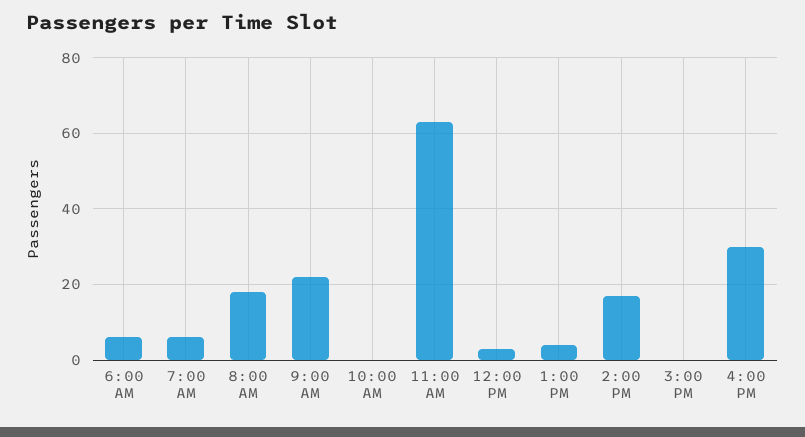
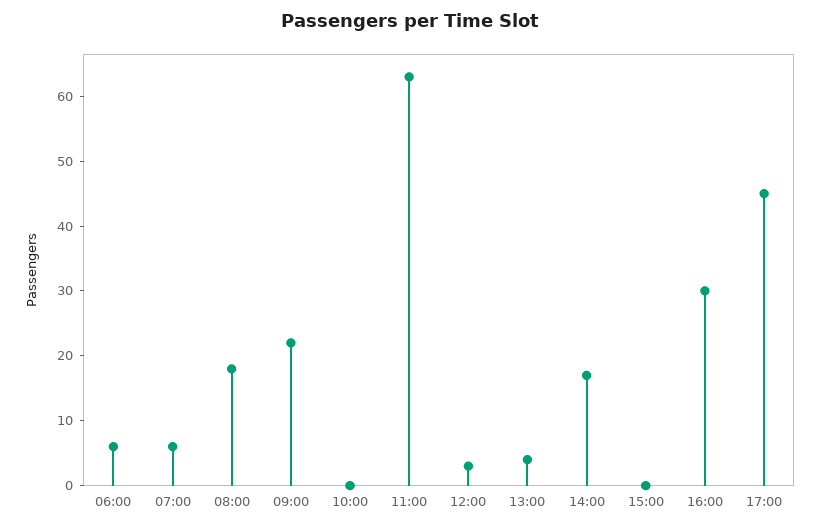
17:00: none -> 45

